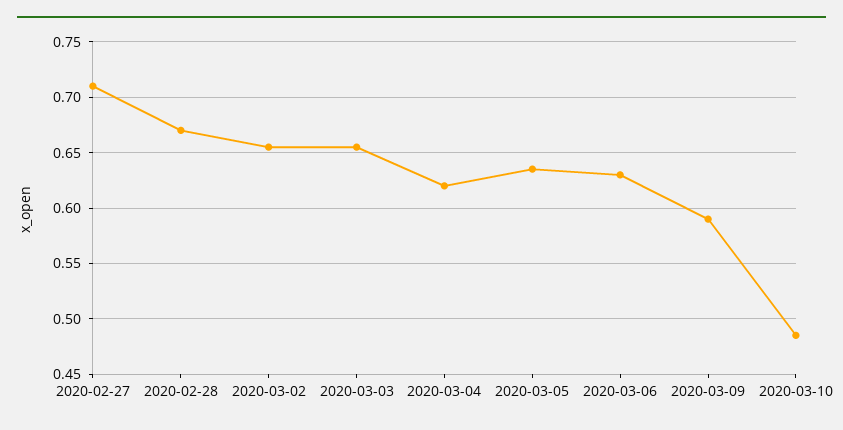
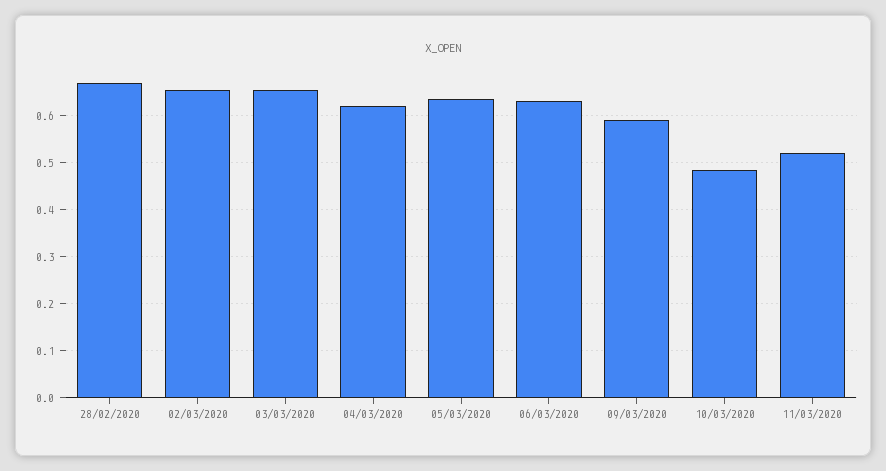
2020-02-27: 0.71 -> none
11/03/2020: none -> 0.52

